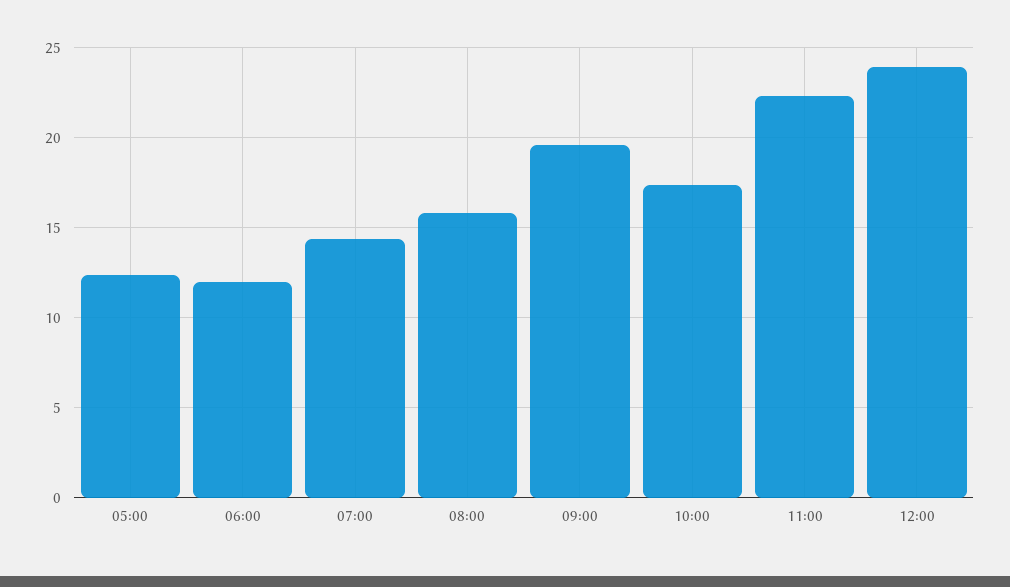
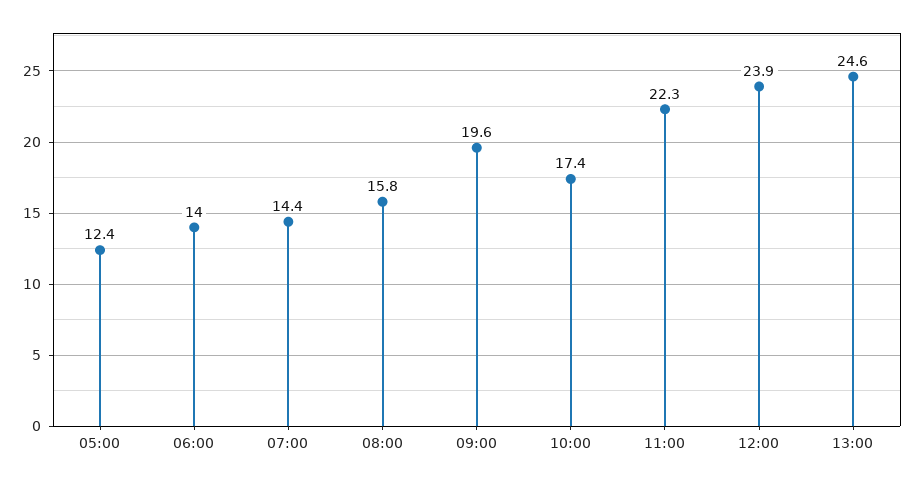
06:00: 12 -> 14
13:00: none -> 24.6

